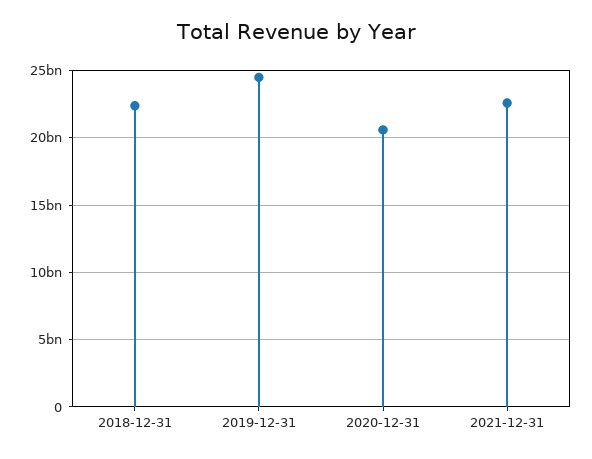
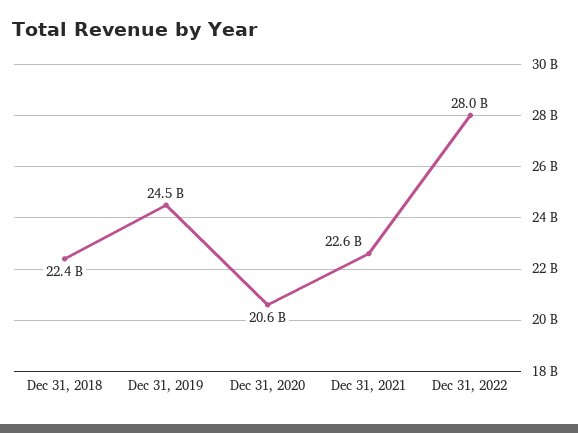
Dec 31, 2022: none -> 28000000000

